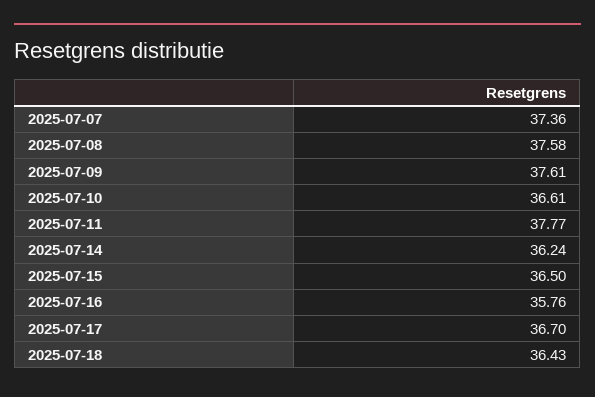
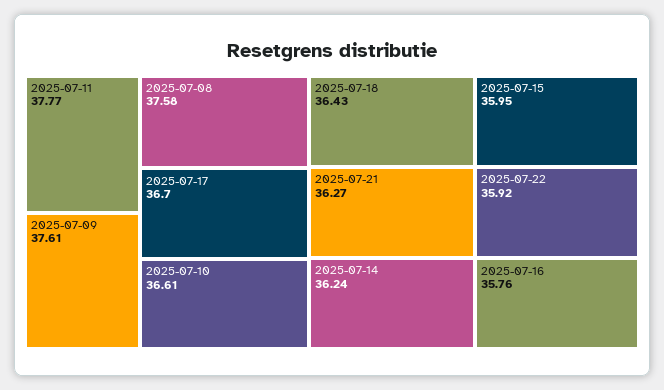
2025-07-07: 37.36 -> none
2025-07-15: 36.5 -> 35.95
2025-07-21: none -> 36.27
2025-07-22: none -> 35.92

